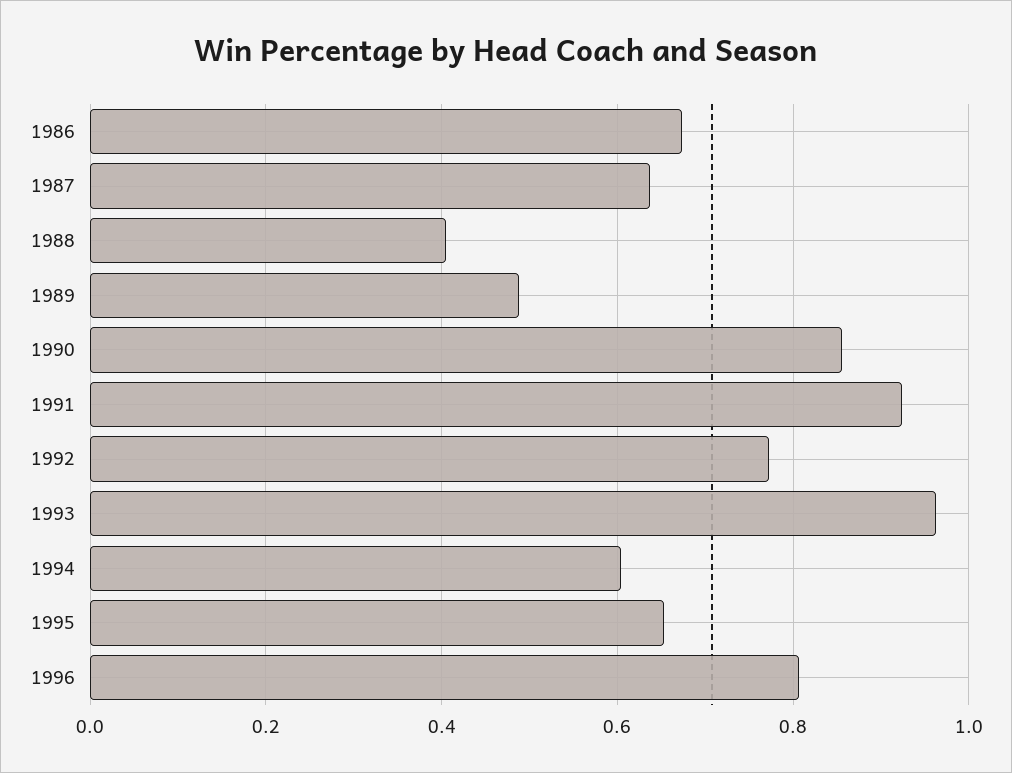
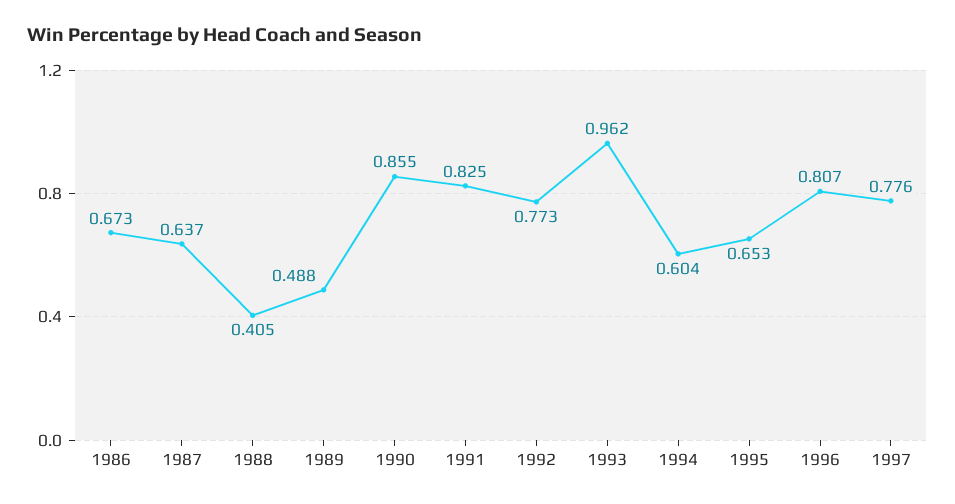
1991: 0.92 -> 0.825
1997: none -> 0.776

